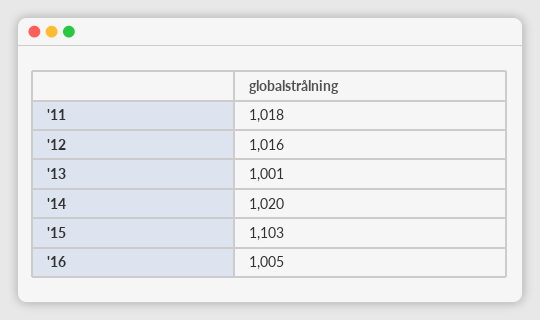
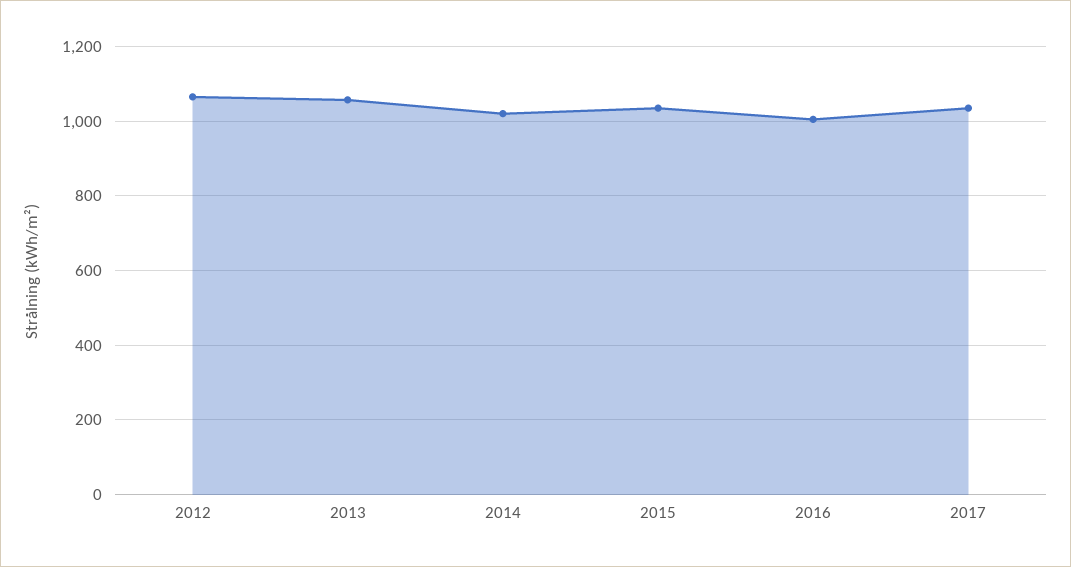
'11: 1018 -> none
'12: 1016 -> 1060
'13: 1001 -> 1060
'15: 1103 -> 1040
2017: none -> 1040

